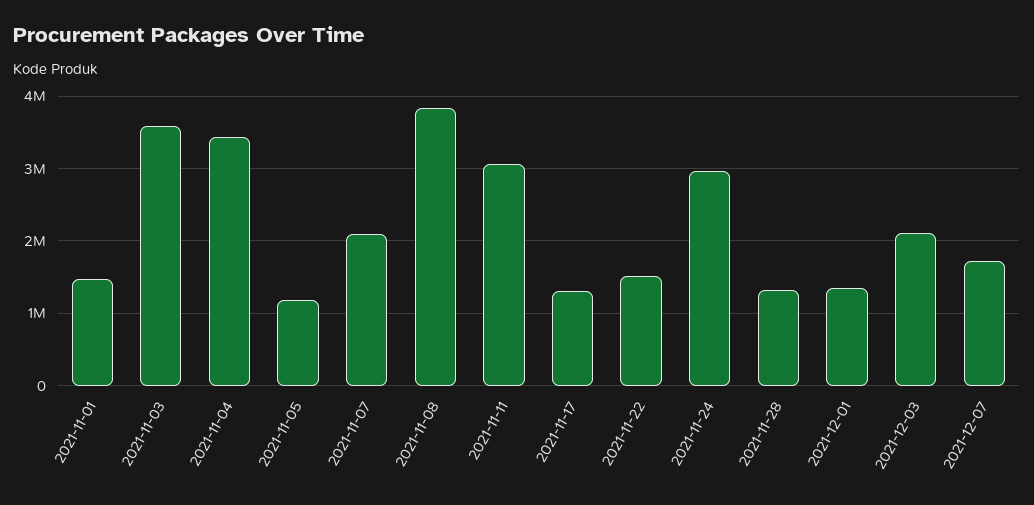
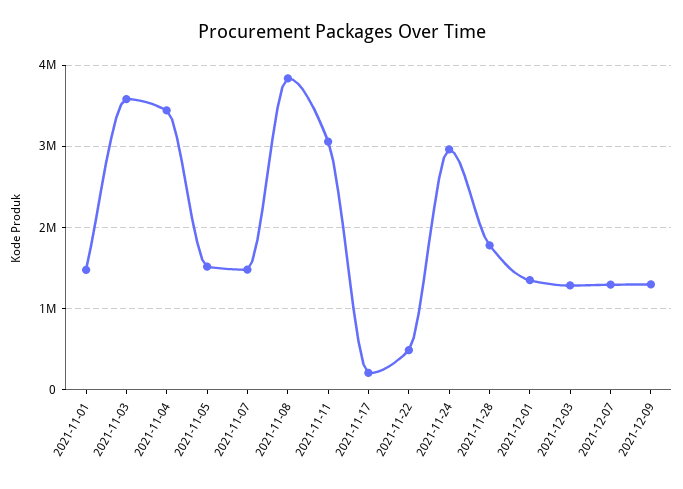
2021-11-05: 1200000 -> 1500000
2021-11-07: 2100000 -> 1500000
2021-11-17: 1300000 -> 200000
2021-11-22: 1500000 -> 500000
2021-11-28: 1300000 -> 1800000
2021-12-03: 2100000 -> 1300000
2021-12-07: 1700000 -> 1300000
2021-12-09: none -> 1300000

